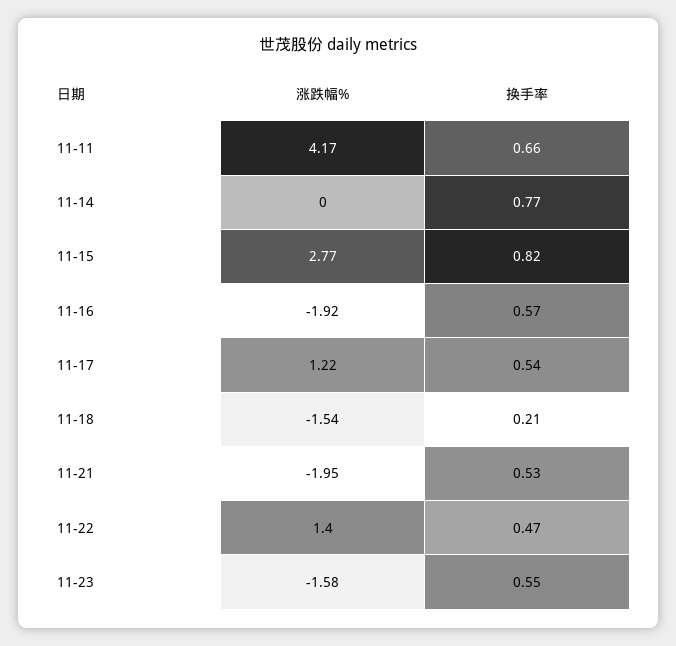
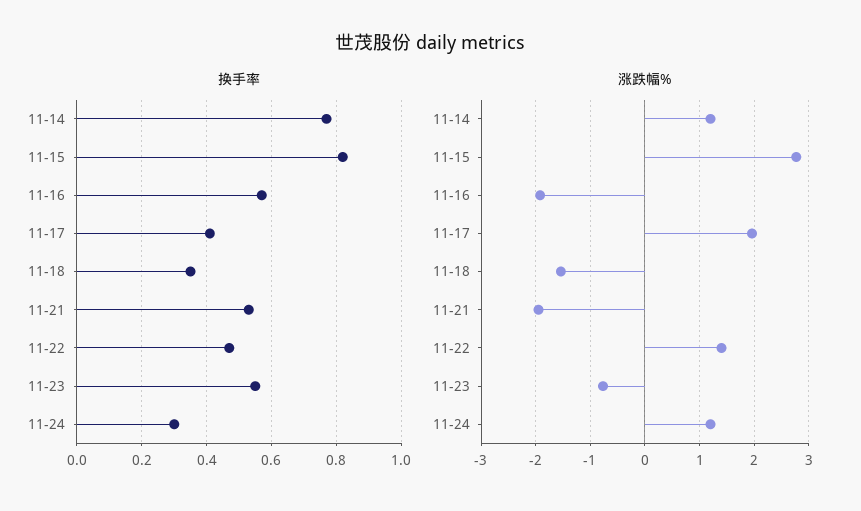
涨跌幅%, 11-11: 4.17 -> none
换手率, 11-11: 0.66 -> none
涨跌幅%, 11-14: 0 -> 1.2
涨跌幅%, 11-17: 1.22 -> 2
换手率, 11-17: 0.54 -> 0.4
换手率, 11-18: 0.21 -> 0.35
涨跌幅%, 11-23: -1.58 -> -0.8
换手率, 11-24: none -> 0.3
涨跌幅%, 11-24: none -> 1.2

